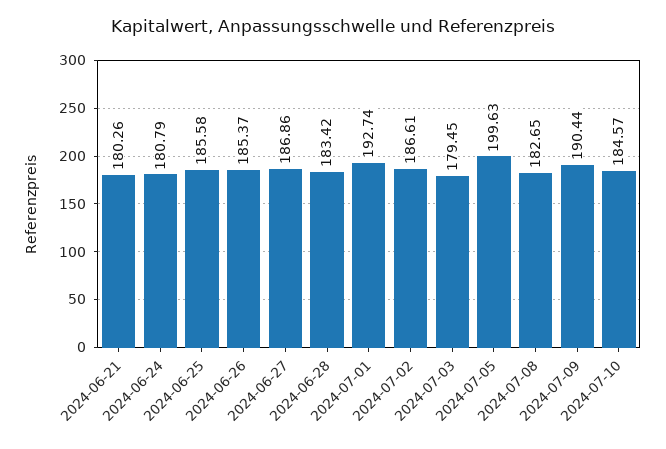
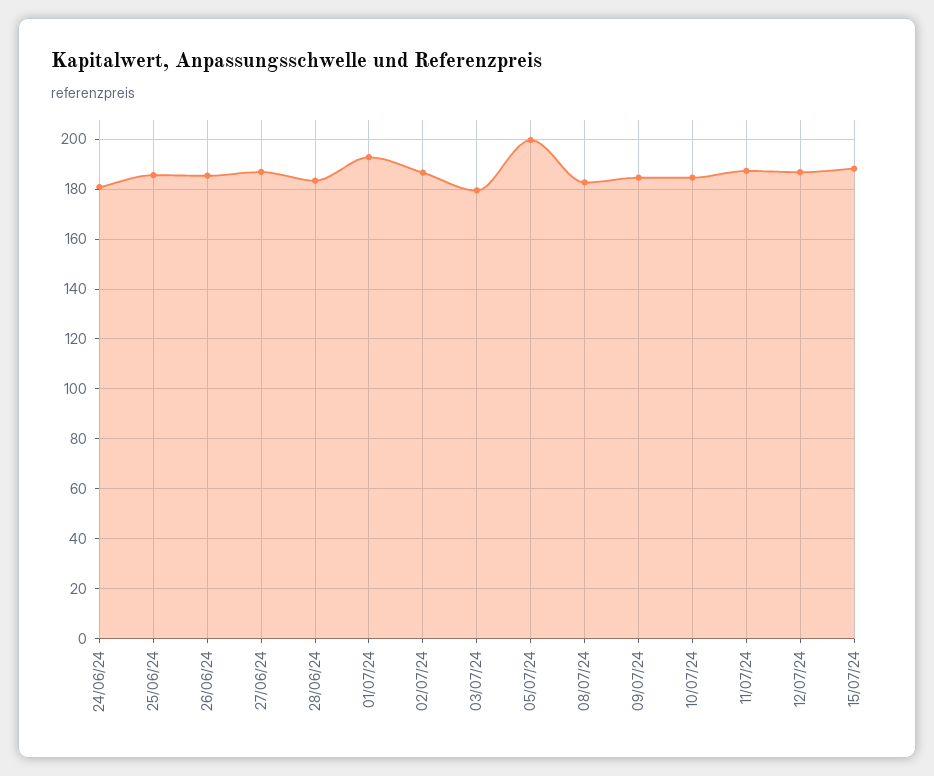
2024-06-21: 180.26 -> none
2024-07-09: 190.44 -> 185
11/07/24: none -> 187.5
12/07/24: none -> 187.5
15/07/24: none -> 187.5

